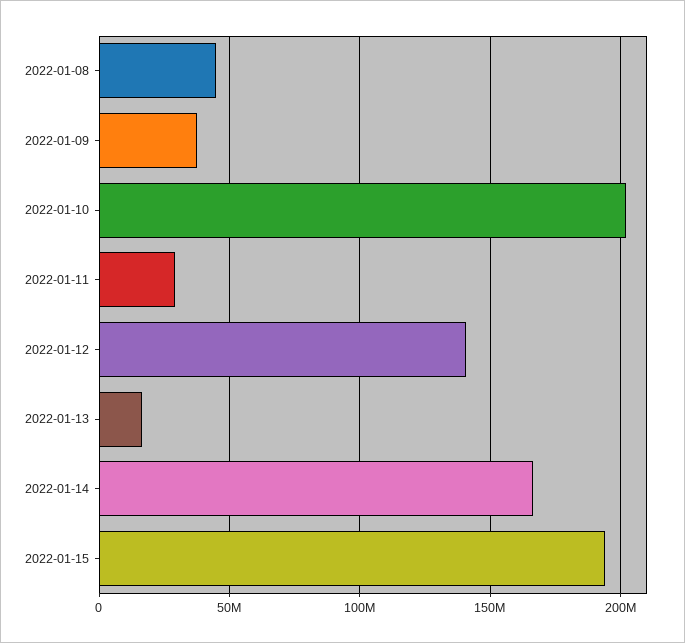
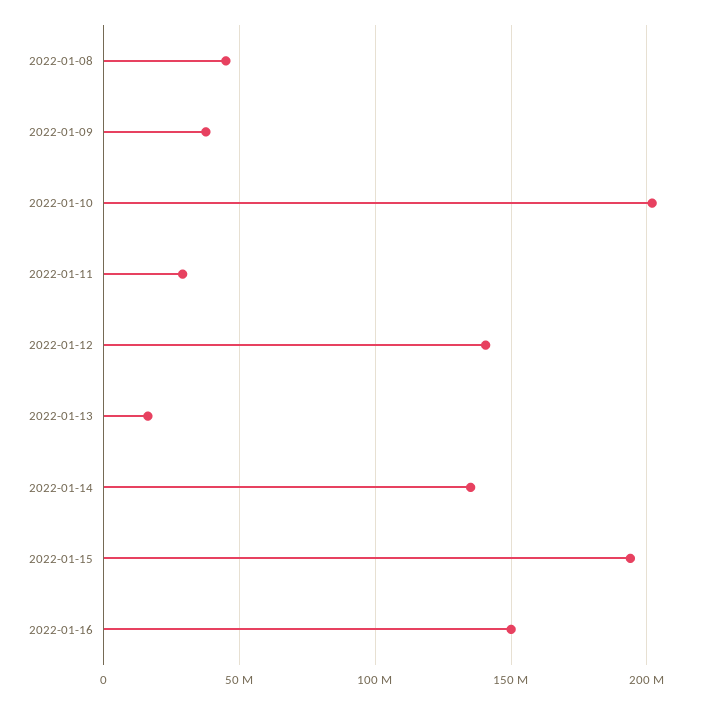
2022-01-14: 165000000 -> 135000000
2022-01-16: none -> 150000000

